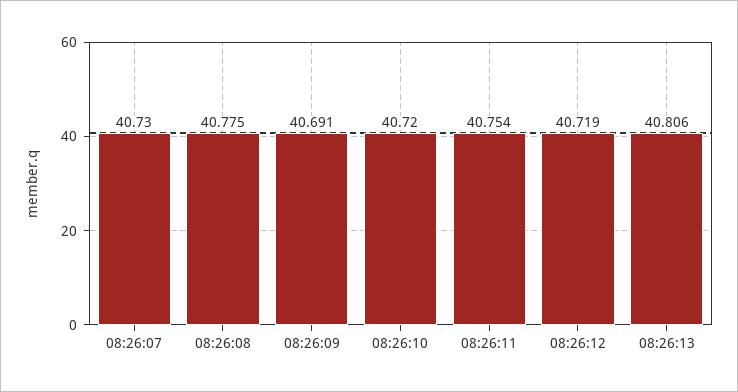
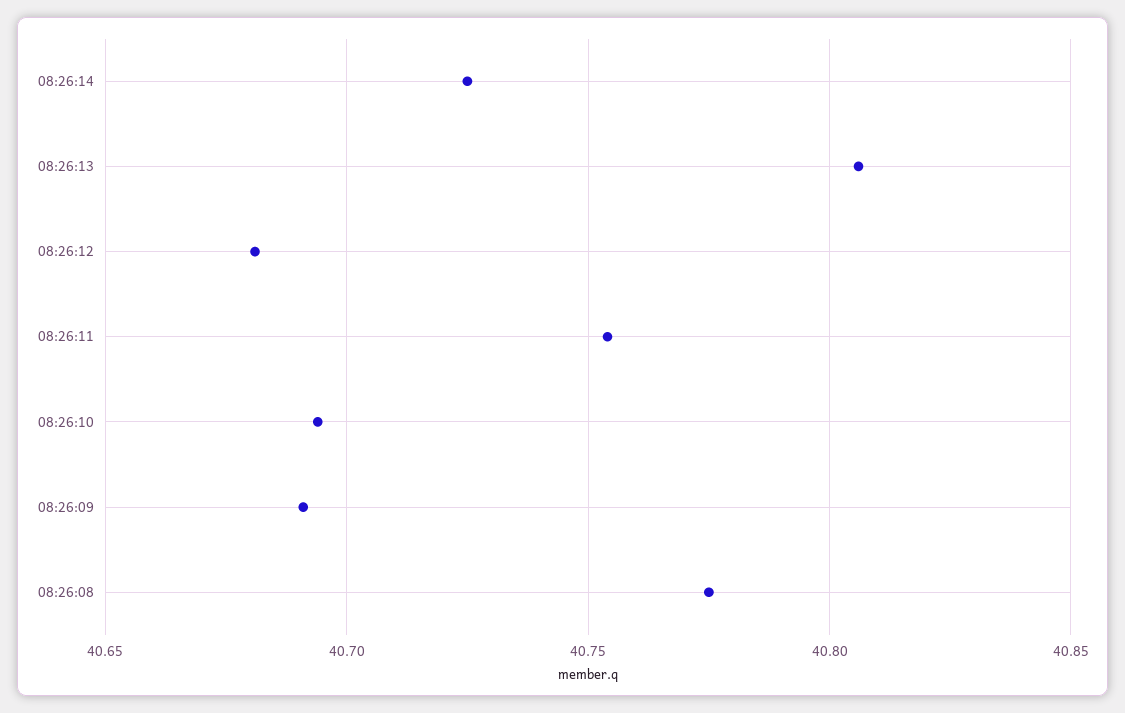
08:26:07: 40.73 -> none
08:26:10: 40.72 -> 40.695
08:26:12: 40.719 -> 40.68
08:26:14: none -> 40.725

